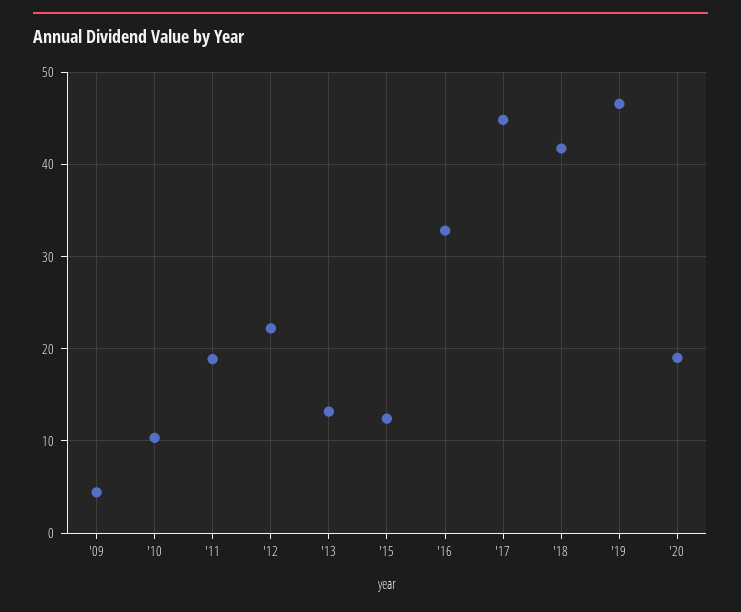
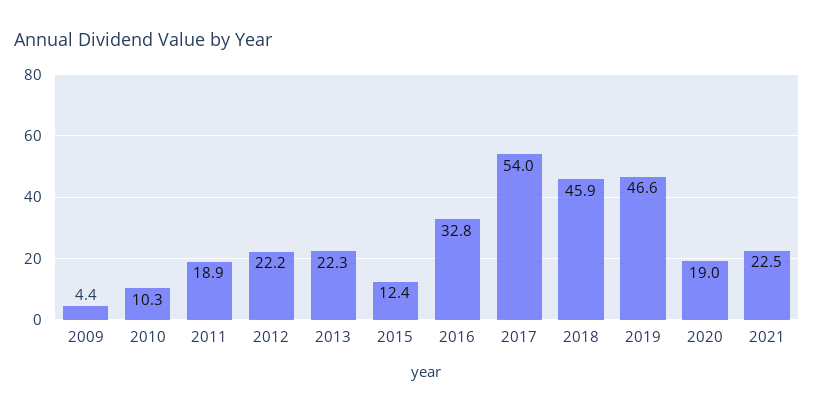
'13: 13 -> 22.3
'17: 45 -> 54
'18: 42 -> 45.9
2021: none -> 22.5

